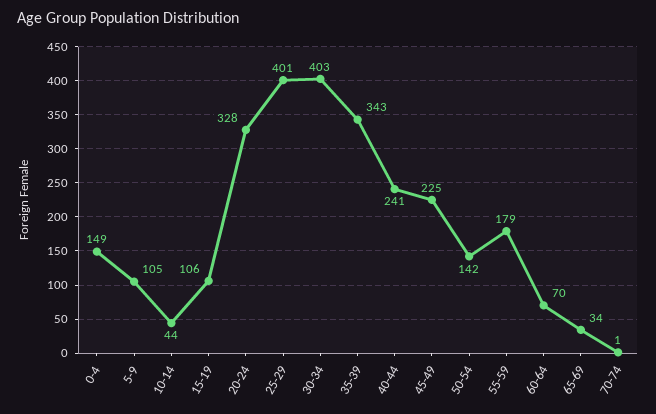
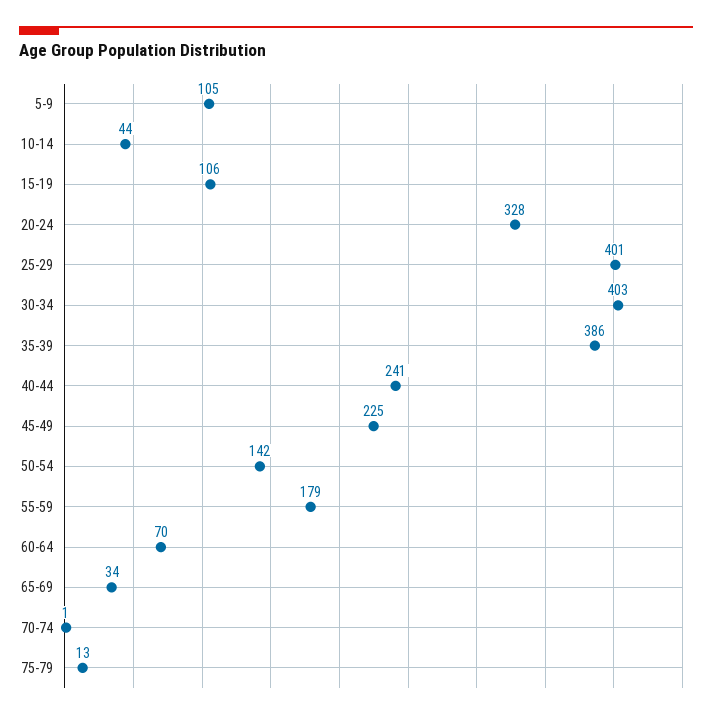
0-4: 149 -> none
35-39: 343 -> 386
75-79: none -> 13

